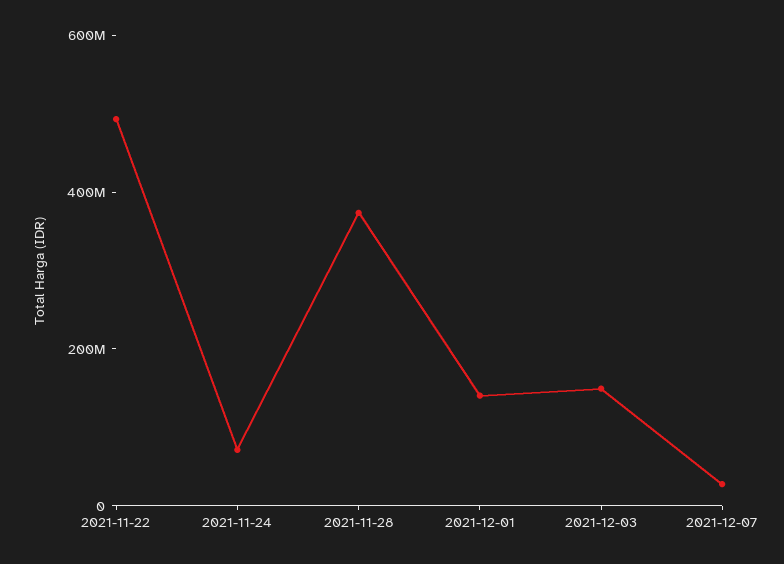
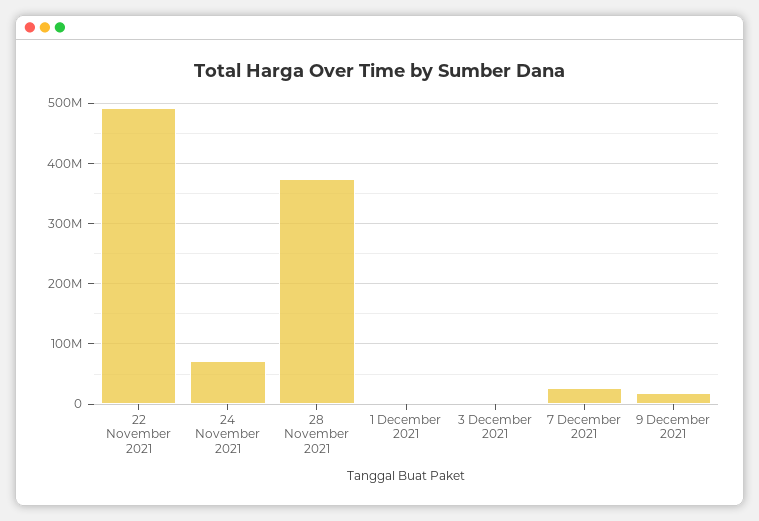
2021-12-01: 150000000 -> 0
2021-12-03: 150000000 -> 0
9 December 2021: none -> 20000000

